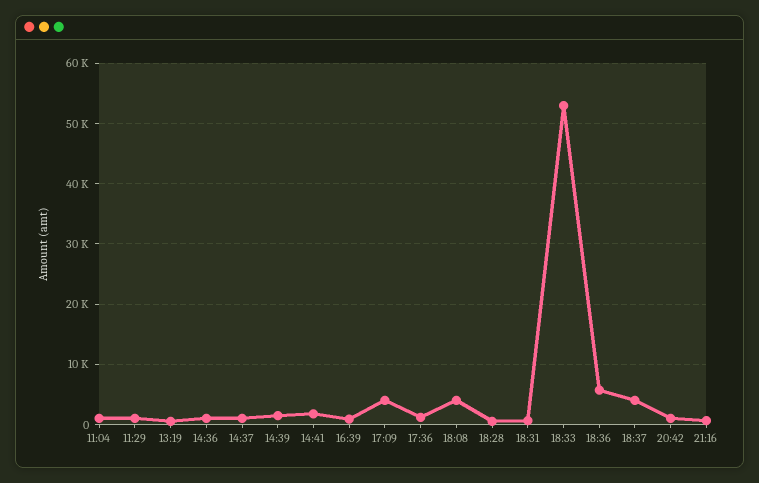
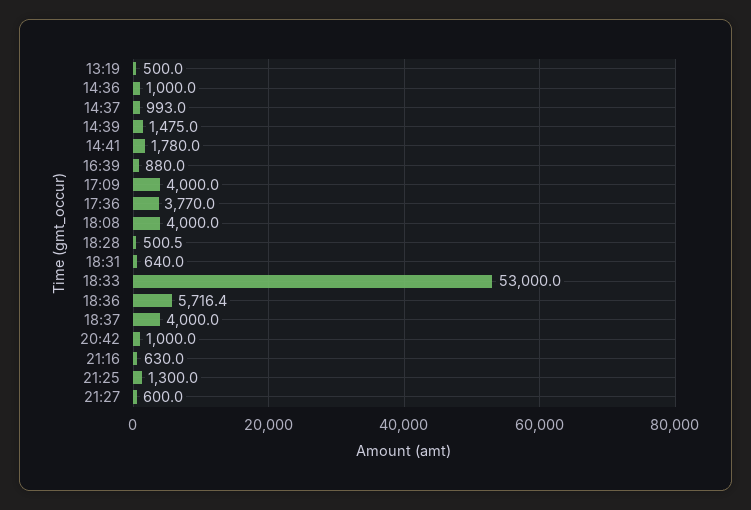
11:04: 1000 -> none
11:29: 1000 -> none
17:36: 1000 -> 3770
21:25: none -> 1300
21:27: none -> 600

